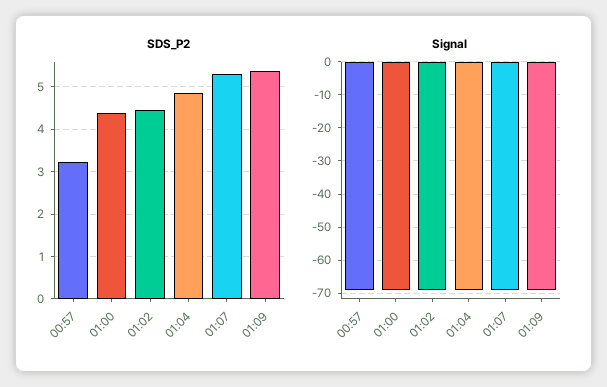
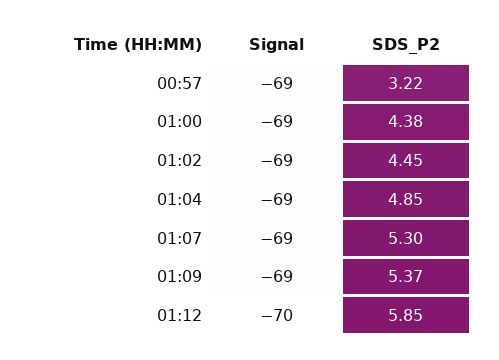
Signal, 01:12: none -> -70
SDS_P2, 01:12: none -> 5.85

